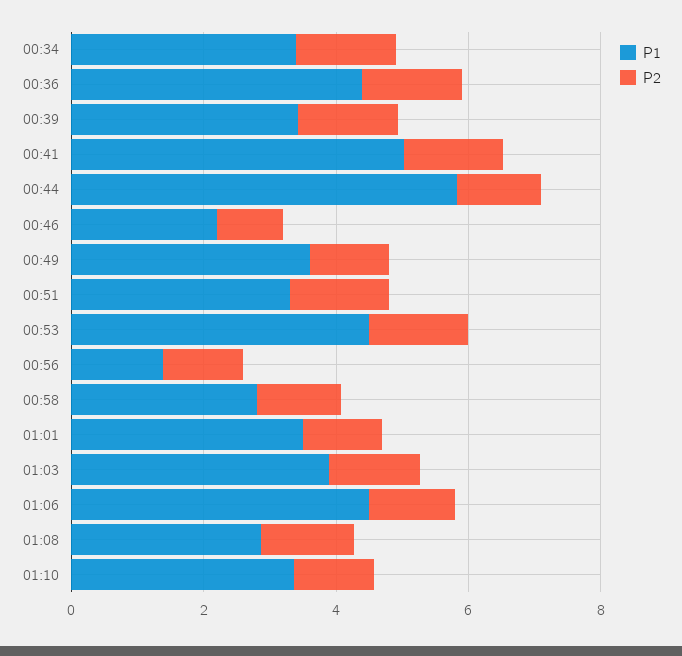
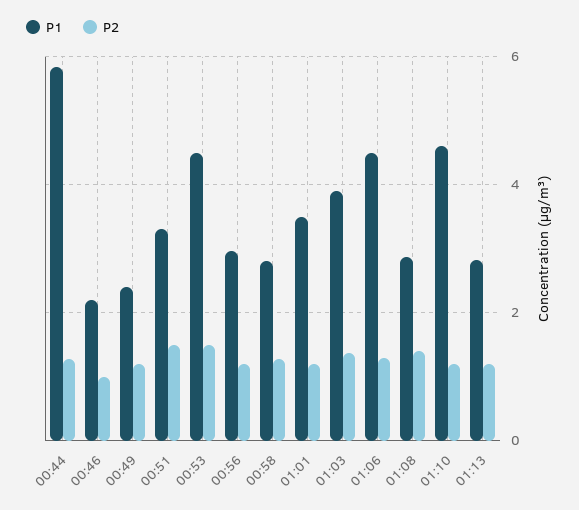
P1, 00:34: 3.5 -> none
P2, 00:34: 1.5 -> none
P1, 00:36: 4.5 -> none
P2, 00:36: 1.5 -> none
P1, 00:39: 3.5 -> none
P2, 00:39: 1.5 -> none
P1, 00:41: 5 -> none
P2, 00:41: 1.5 -> none
P1, 00:49: 3.5 -> 2.4
P1, 00:56: 1.5 -> 3
P1, 01:10: 3.5 -> 4.6
P1, 01:13: none -> 2.8
P2, 01:13: none -> 1.2

